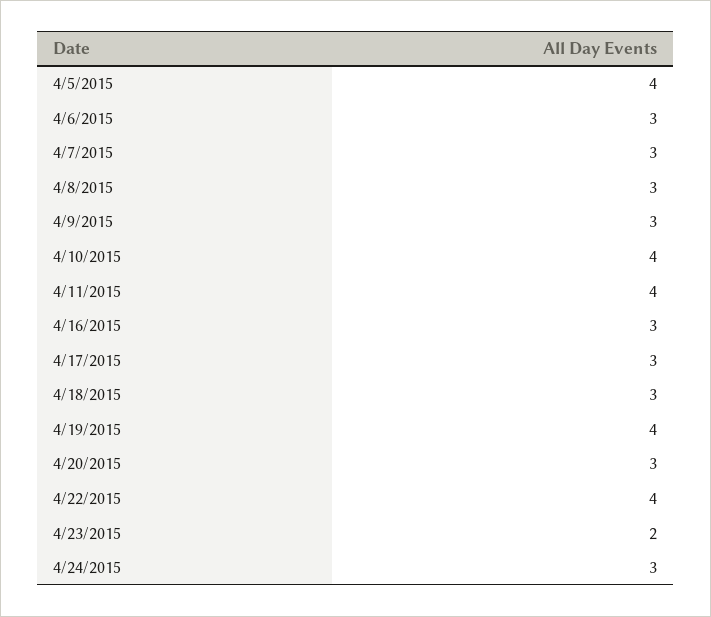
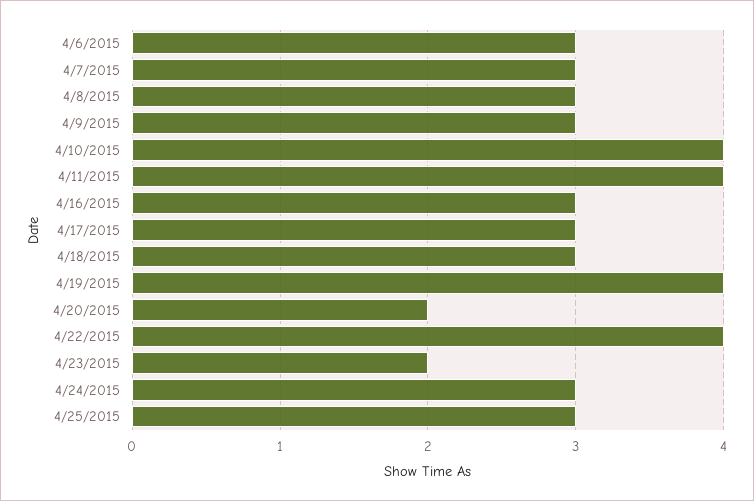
4/5/2015: 4 -> none
4/20/2015: 3 -> 2
4/25/2015: none -> 3

